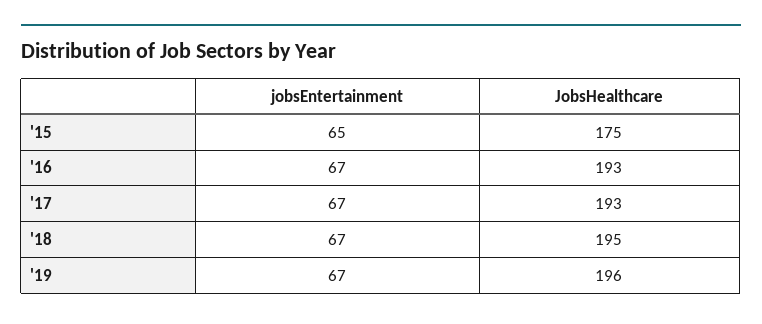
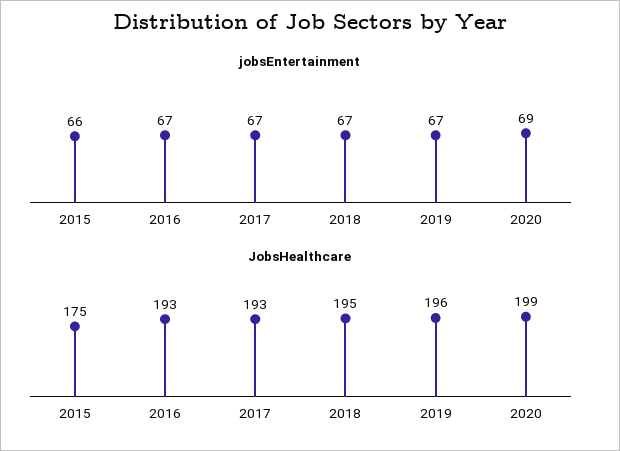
jobsEntertainment, '15: 65 -> 66
jobsEntertainment, 2020: none -> 69
JobsHealthcare, 2020: none -> 199

